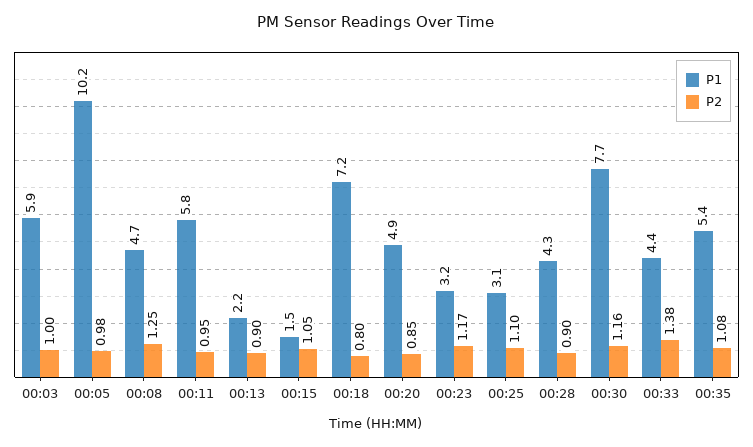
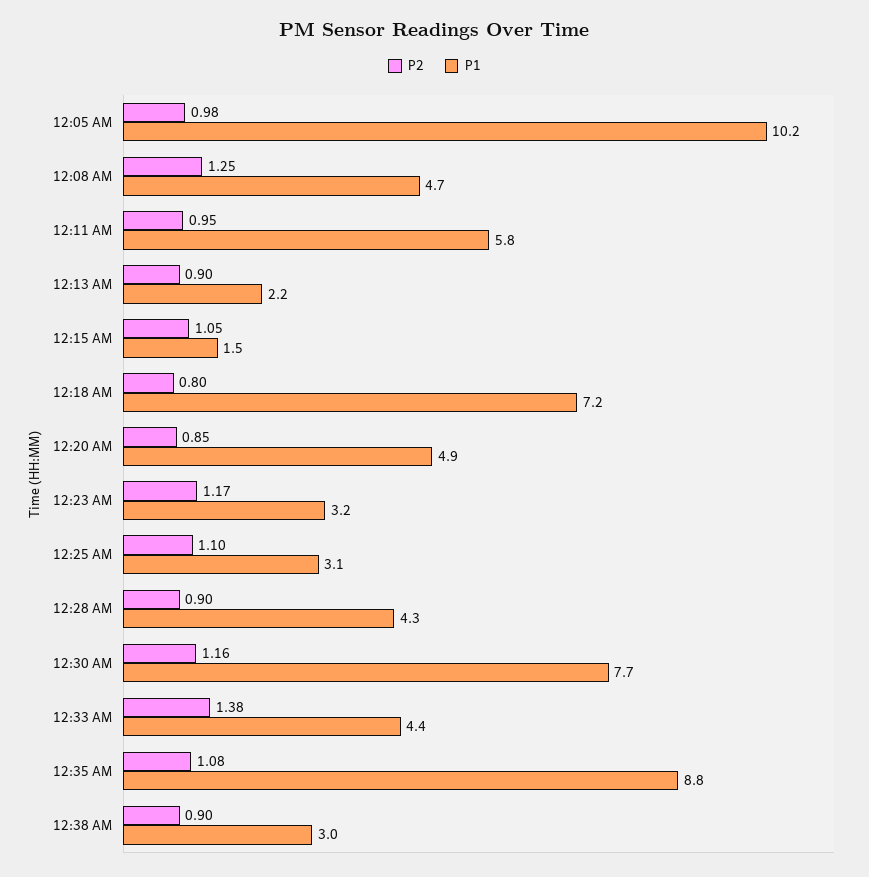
P1, 00:03: 5.9 -> none
P2, 00:03: 1 -> none
P1, 00:35: 5.4 -> 8.8
P2, 12:38 AM: none -> 0.9
P1, 12:38 AM: none -> 3

